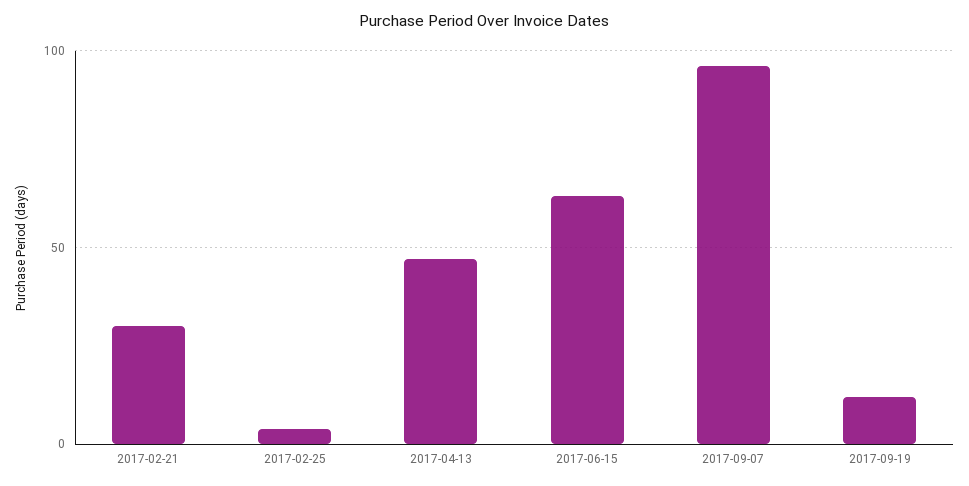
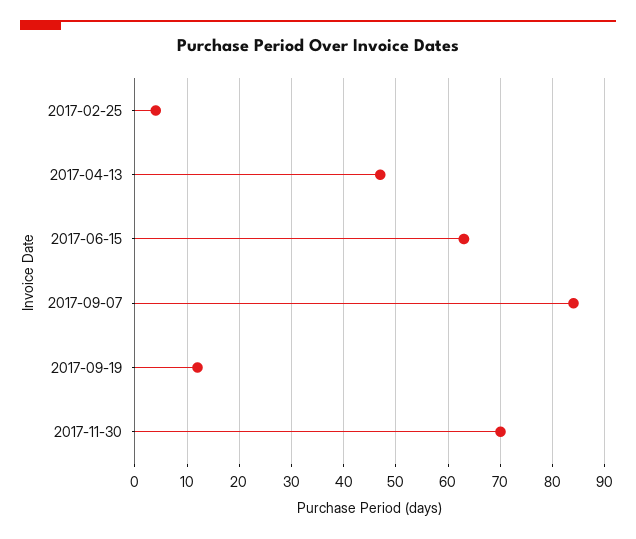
2017-02-21: 30 -> none
2017-09-07: 95 -> 85
2017-11-30: none -> 70

